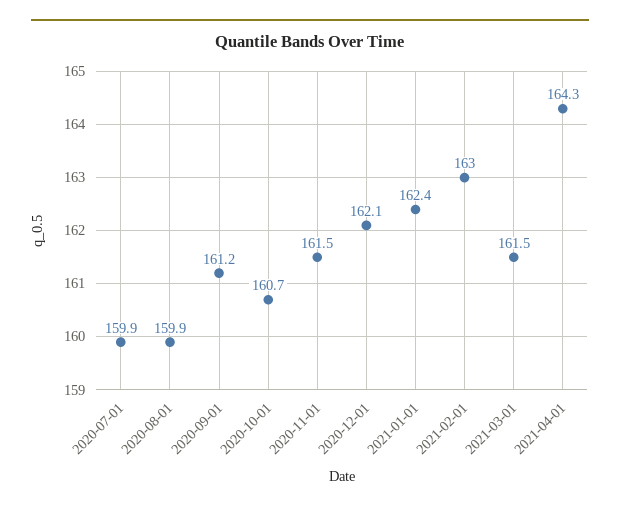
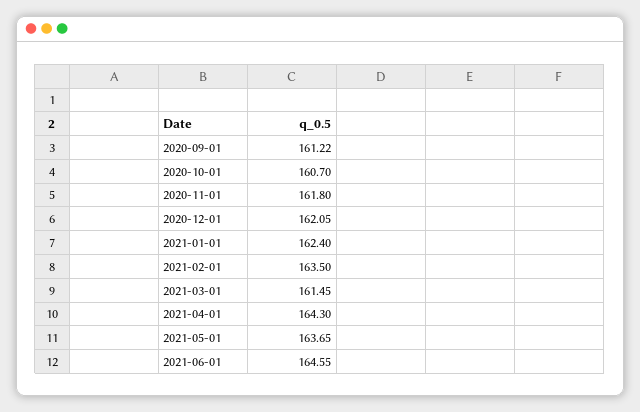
2020-07-01: 159.9 -> none
2020-08-01: 159.9 -> none
2020-11-01: 161.5 -> 161.8
2021-02-01: 163 -> 163.5
2021-05-01: none -> 163.65
2021-06-01: none -> 164.55

